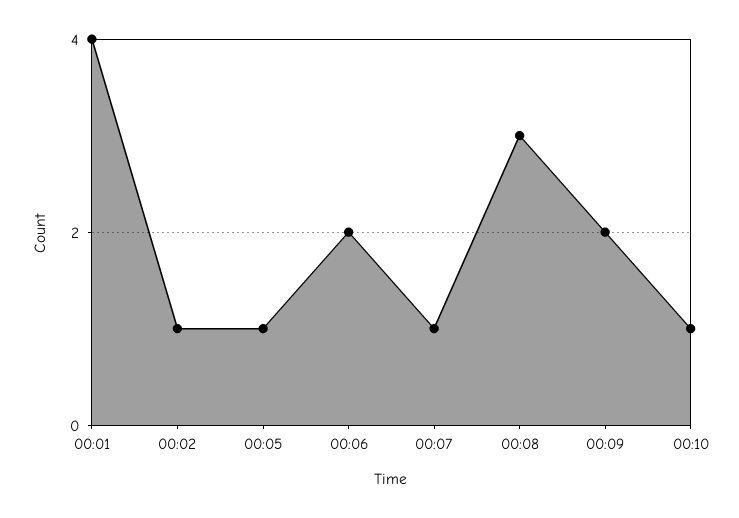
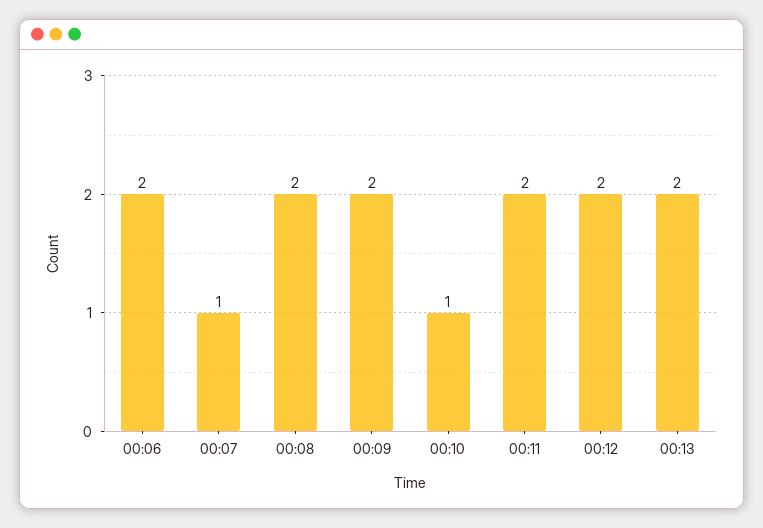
00:01: 4 -> none
00:02: 1 -> none
00:05: 1 -> none
00:08: 3 -> 2
00:11: none -> 2
00:12: none -> 2
00:13: none -> 2

